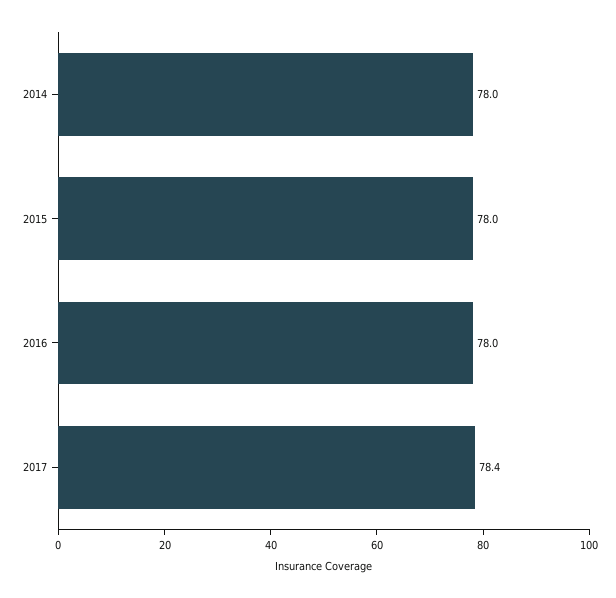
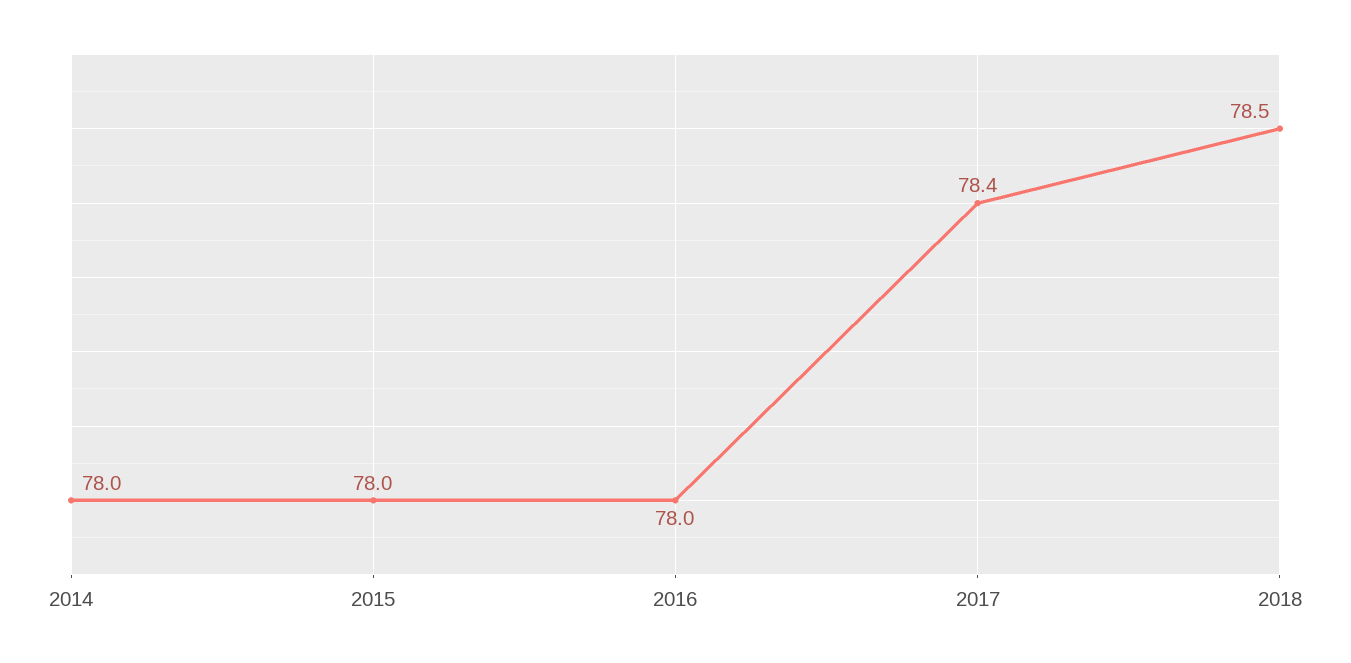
2018: none -> 78.5

